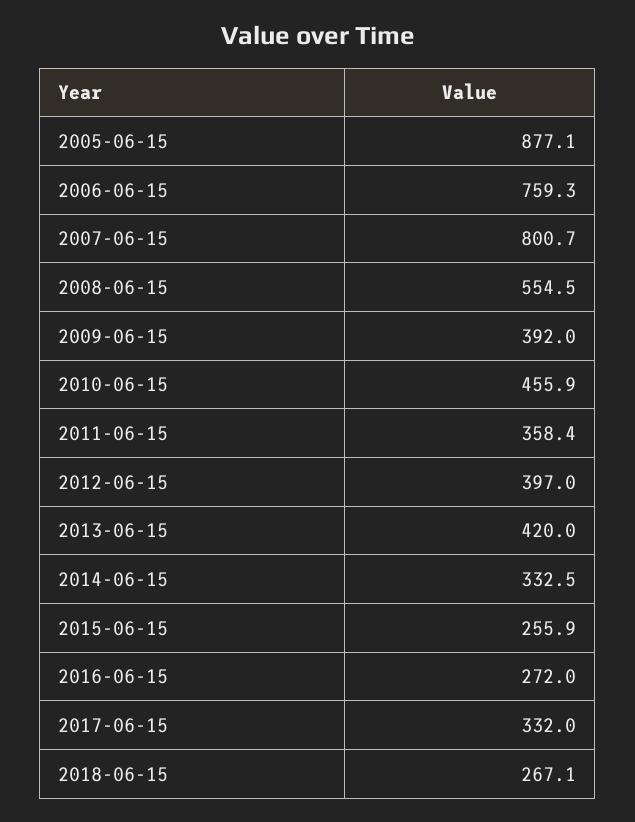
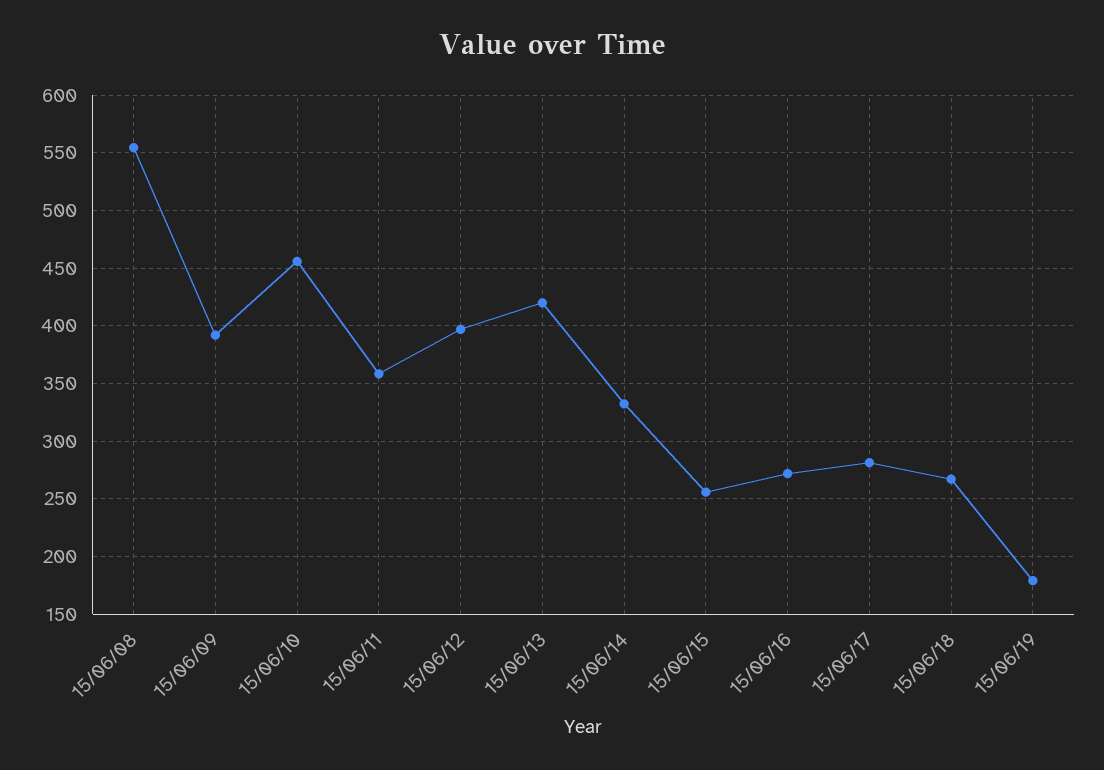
2005-06-15: 877.1 -> none
2006-06-15: 759.3 -> none
2007-06-15: 800.7 -> none
2017-06-15: 332 -> 280
15/06/19: none -> 180

